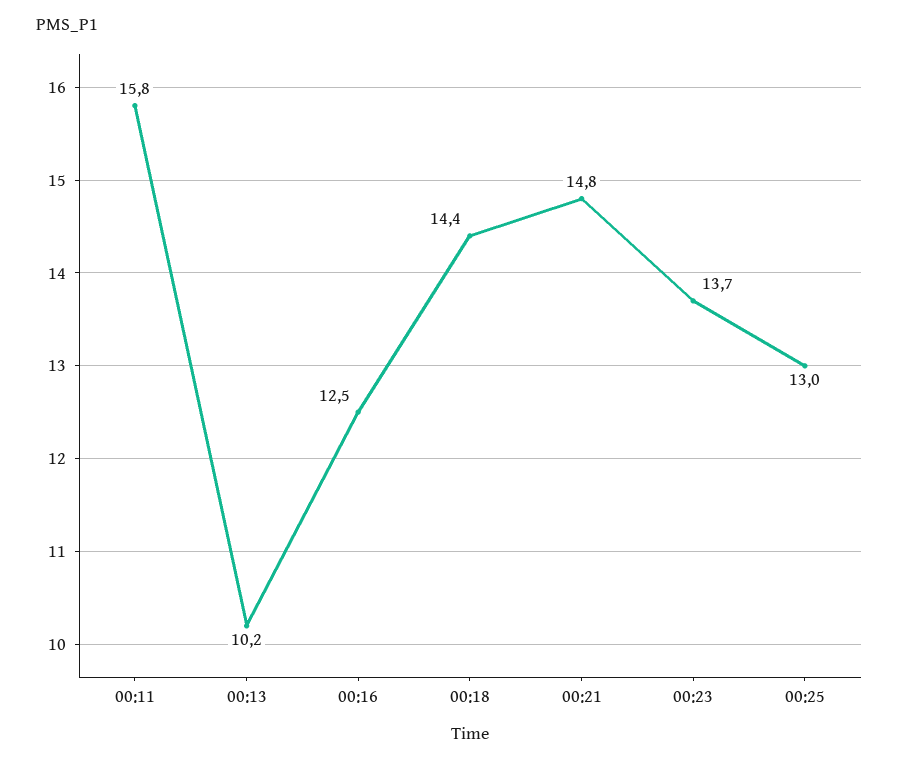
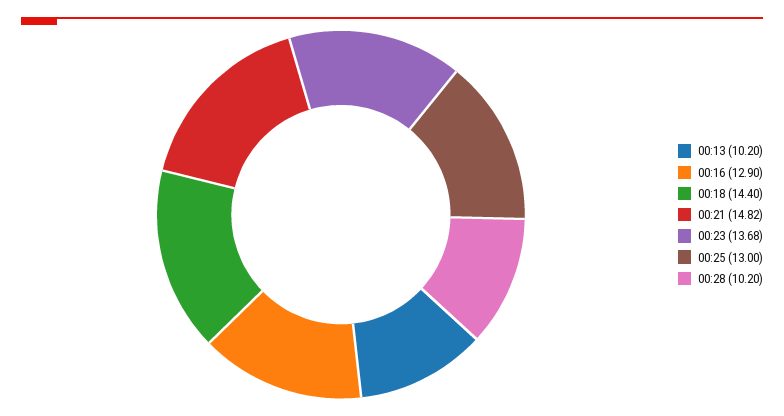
00:11: 15.8 -> none
00:16: 12.5 -> 12.9
00:28: none -> 10.2

